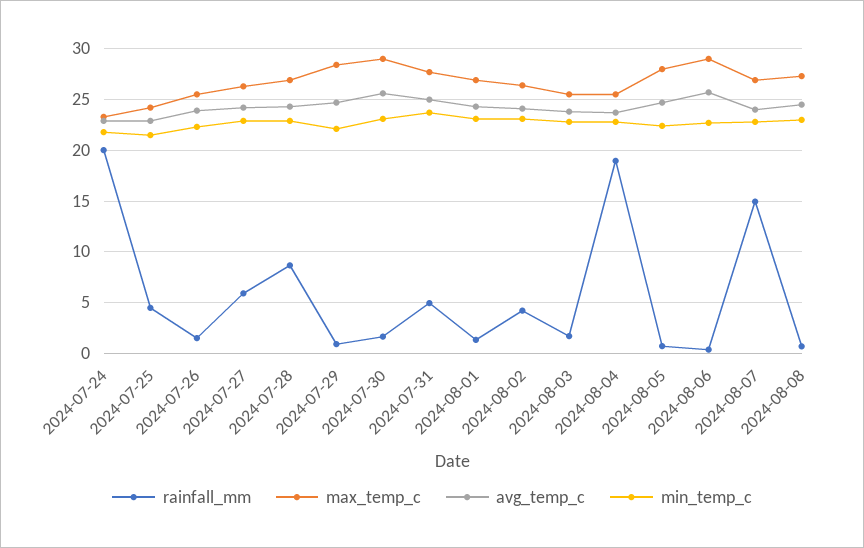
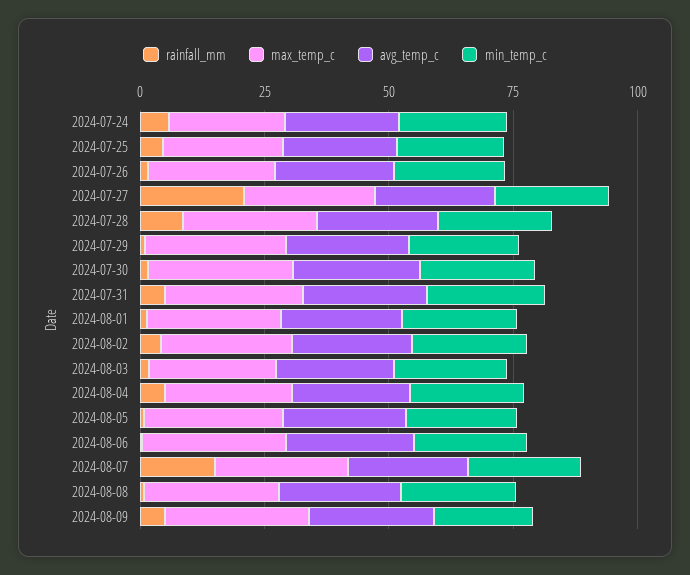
rainfall_mm, 2024-07-24: 20 -> 5
rainfall_mm, 2024-07-27: 6 -> 20
rainfall_mm, 2024-08-04: 19 -> 5
rainfall_mm, 2024-08-09: none -> 5
max_temp_c, 2024-08-09: none -> 30
avg_temp_c, 2024-08-09: none -> 25
min_temp_c, 2024-08-09: none -> 20

